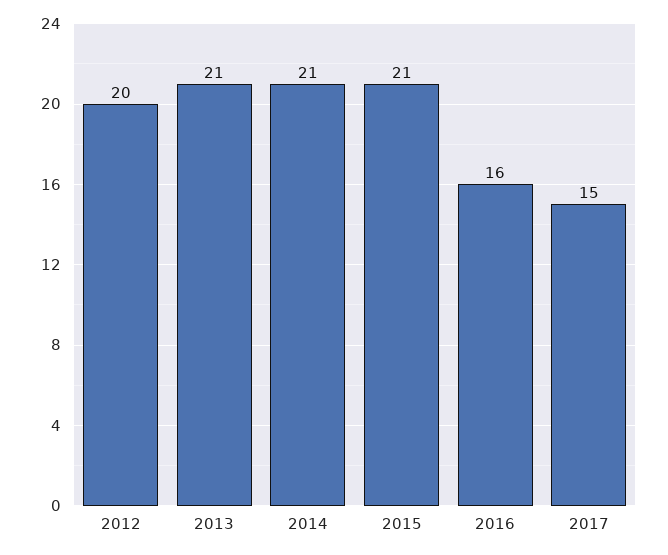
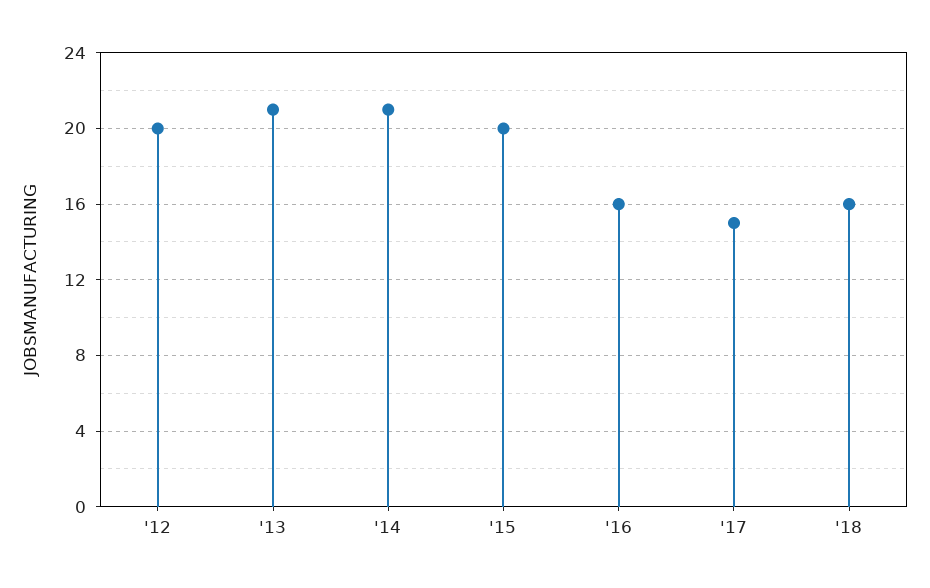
2015: 21 -> 20
'18: none -> 16

